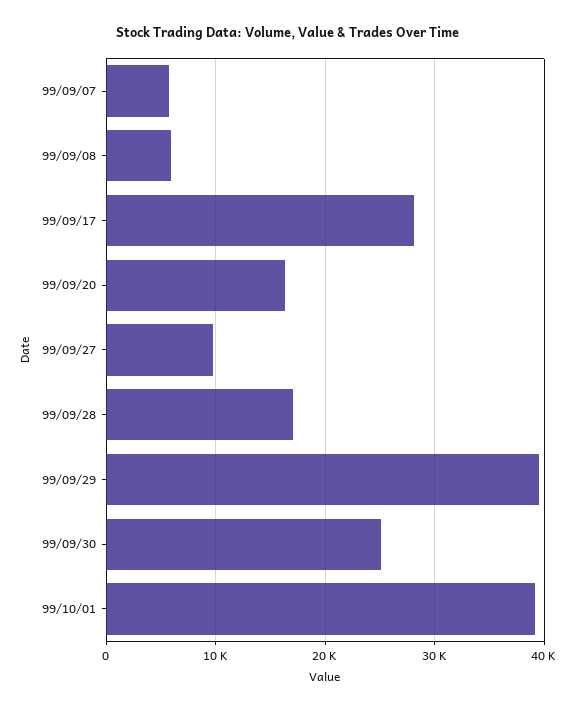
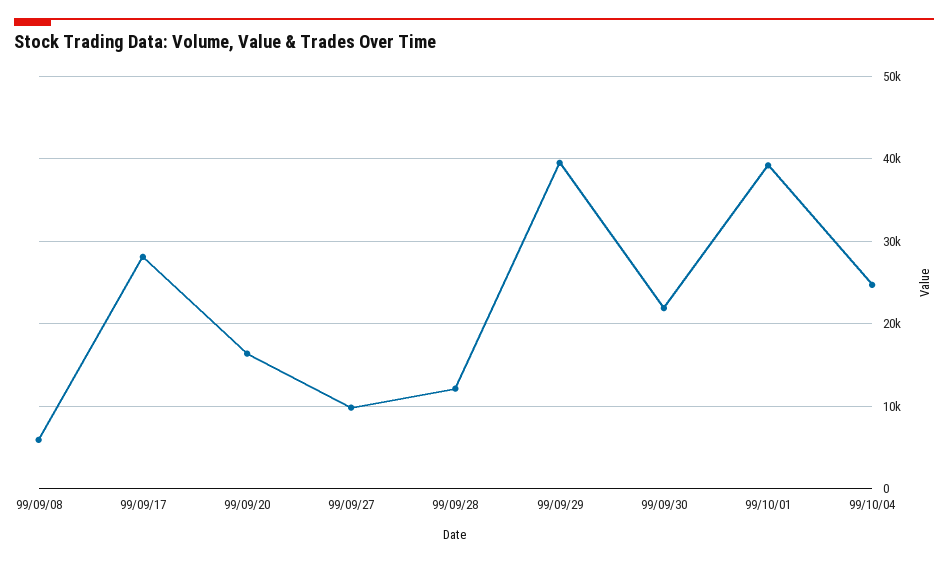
99/09/07: 6000 -> none
99/09/28: 17000 -> 12000
99/09/30: 25000 -> 22000
99/10/04: none -> 25000

